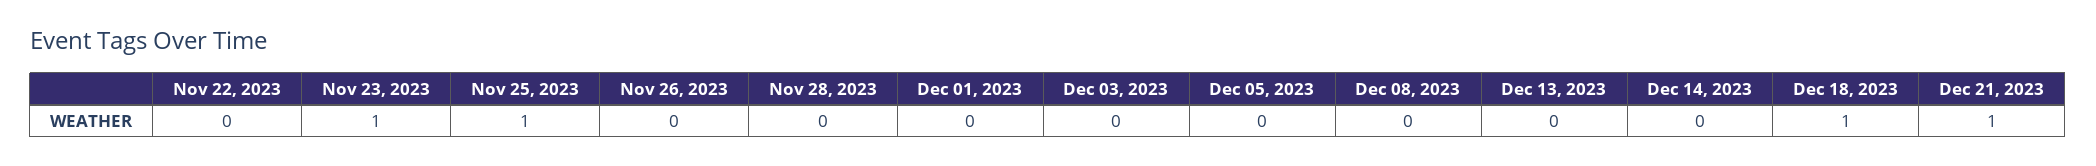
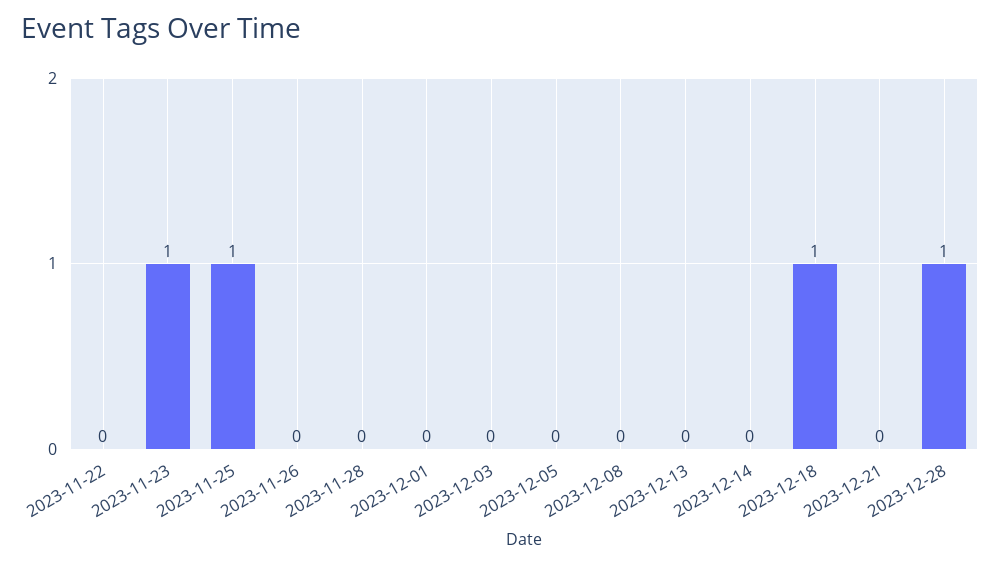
Dec 21, 2023: 1 -> 0
2023-12-28: none -> 1

